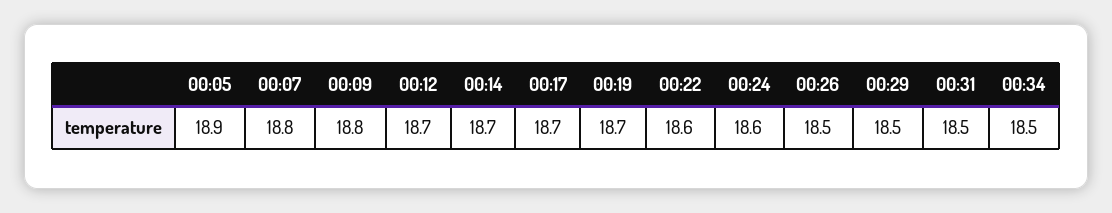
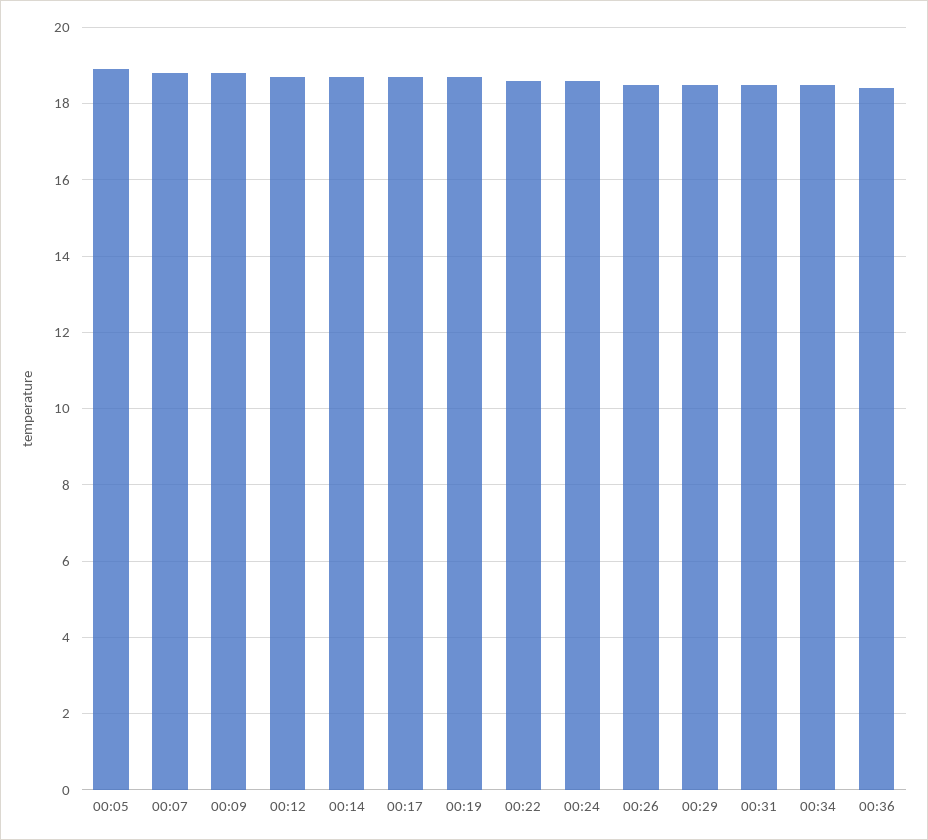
00:36: none -> 18.5

